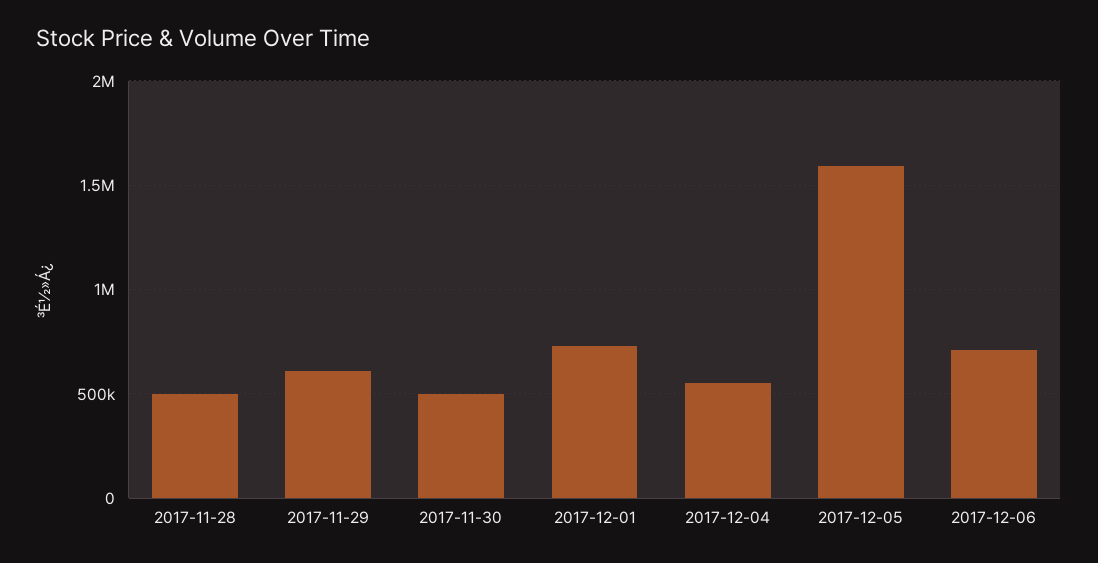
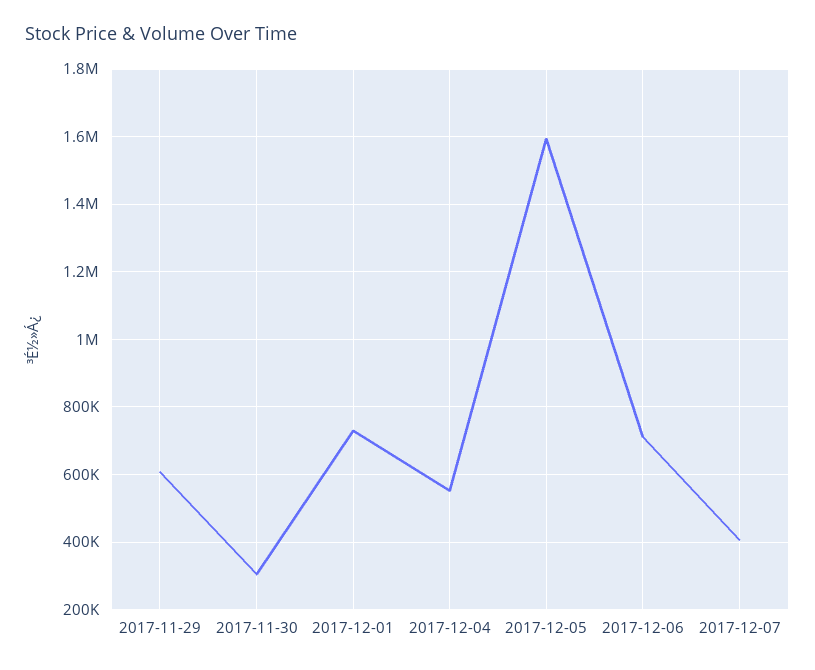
2017-11-28: 500000 -> none
2017-11-30: 500000 -> 300000
2017-12-07: none -> 400000

